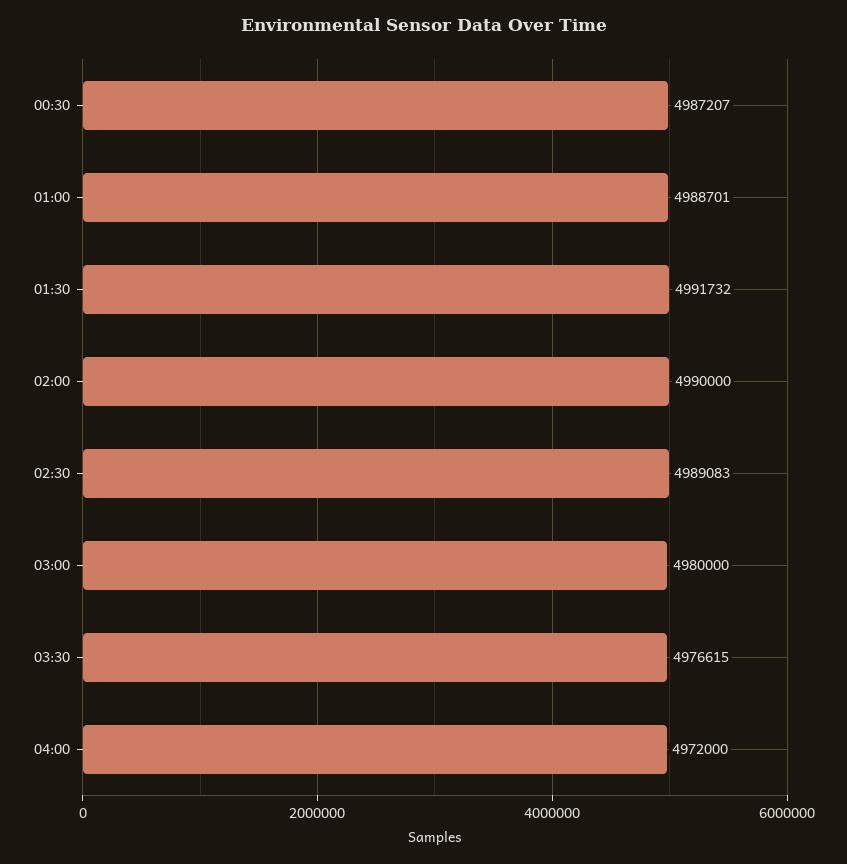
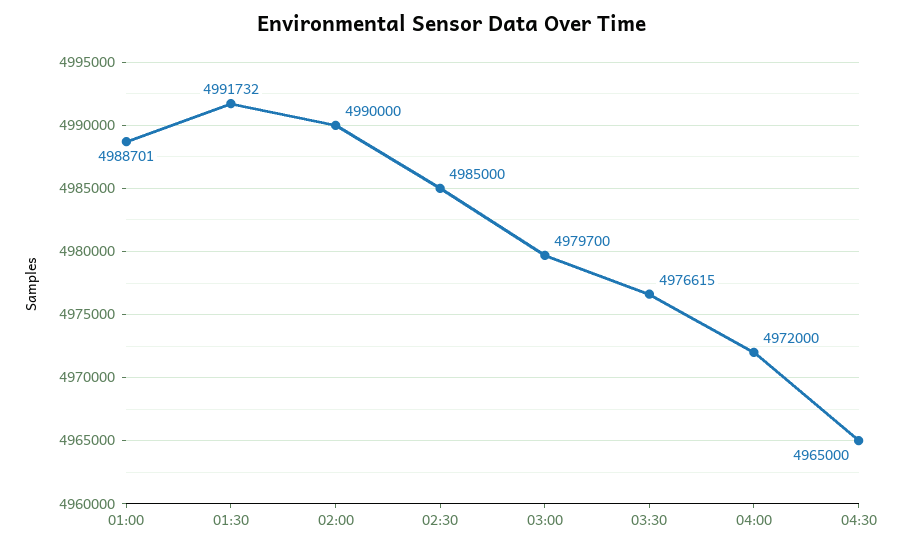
00:30: 4987207 -> none
02:30: 4989083 -> 4985000
03:00: 4980000 -> 4979700
04:30: none -> 4965000

